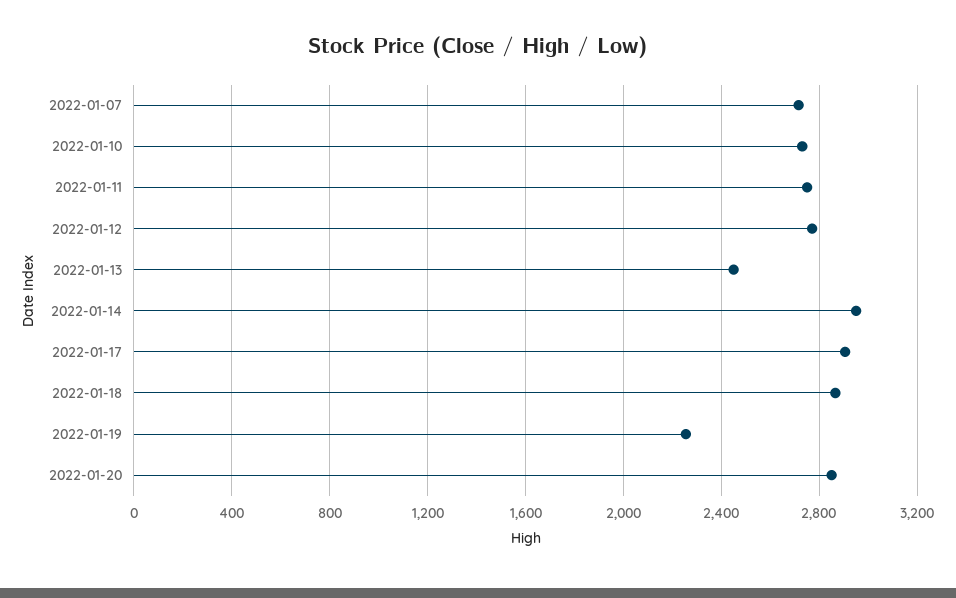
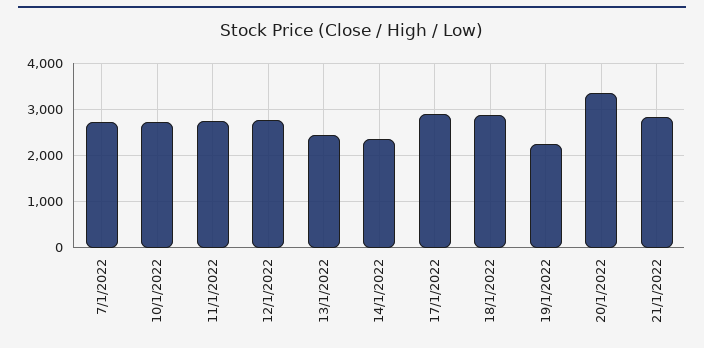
2022-01-14: 2950 -> 2400
2022-01-20: 2850 -> 3400
21/1/2022: none -> 2800

